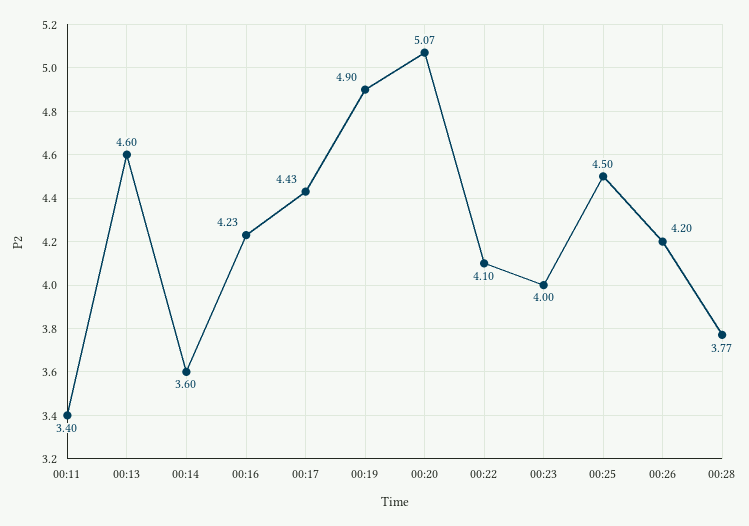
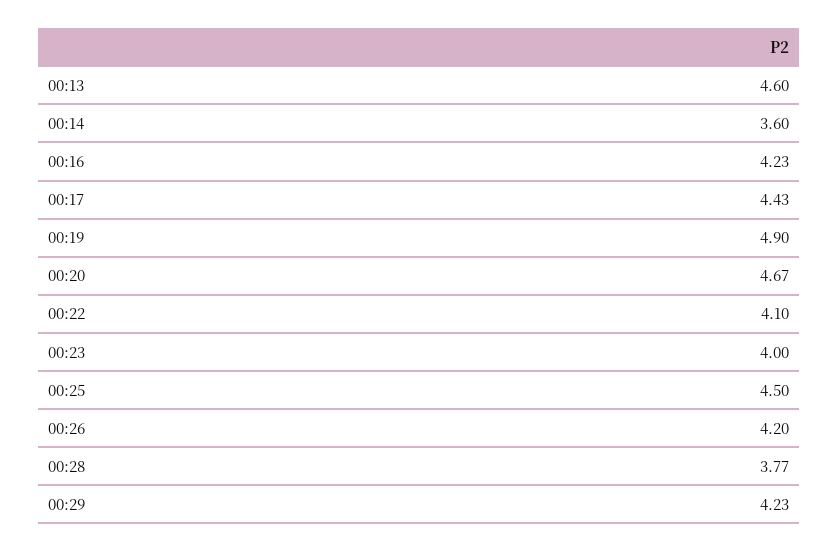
00:11: 3.4 -> none
00:20: 5.07 -> 4.67
00:29: none -> 4.23

